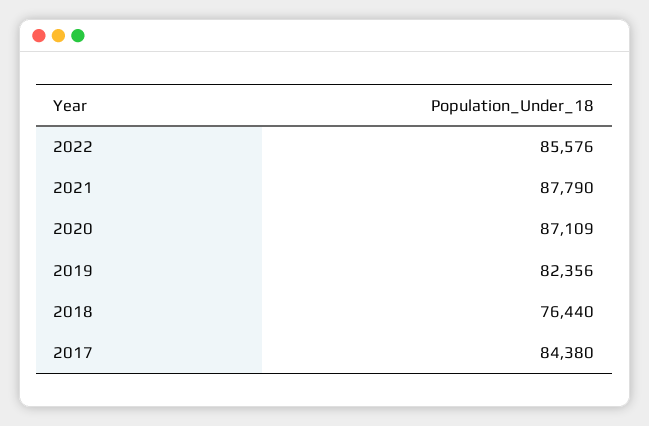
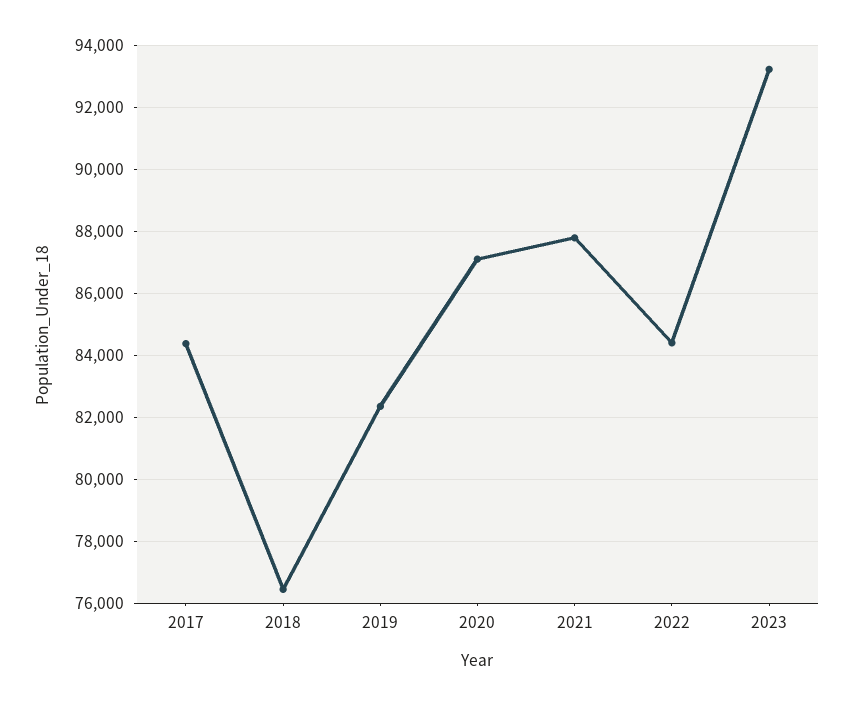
2022: 85576 -> 84400
2023: none -> 93200

